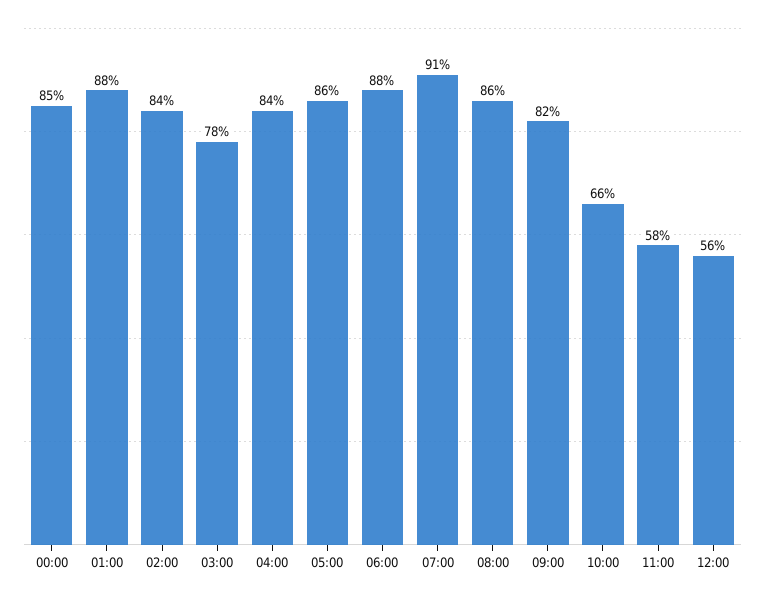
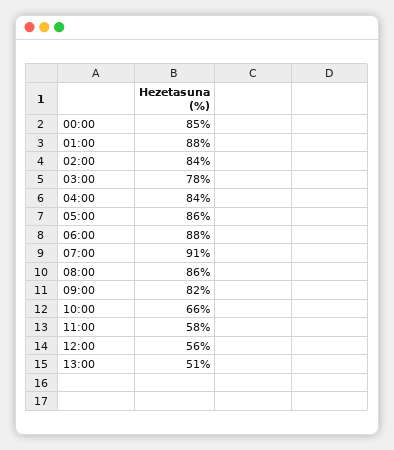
13:00: none -> 51

